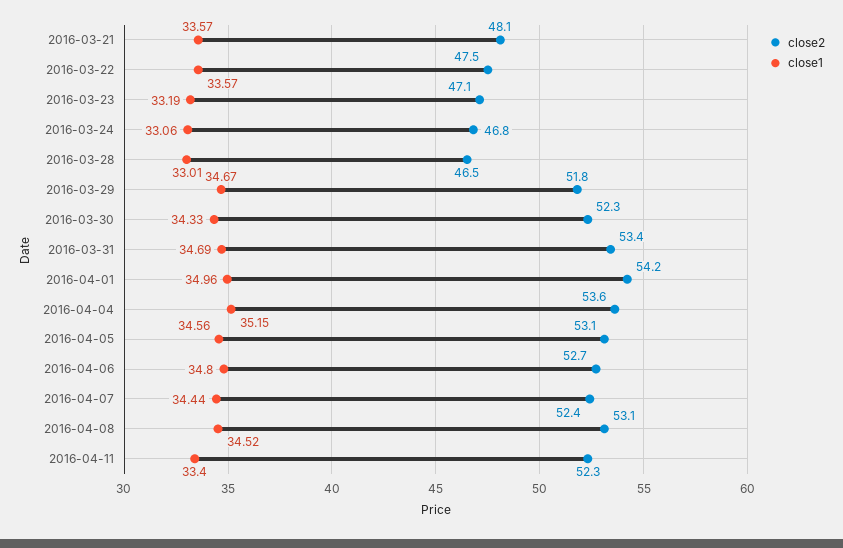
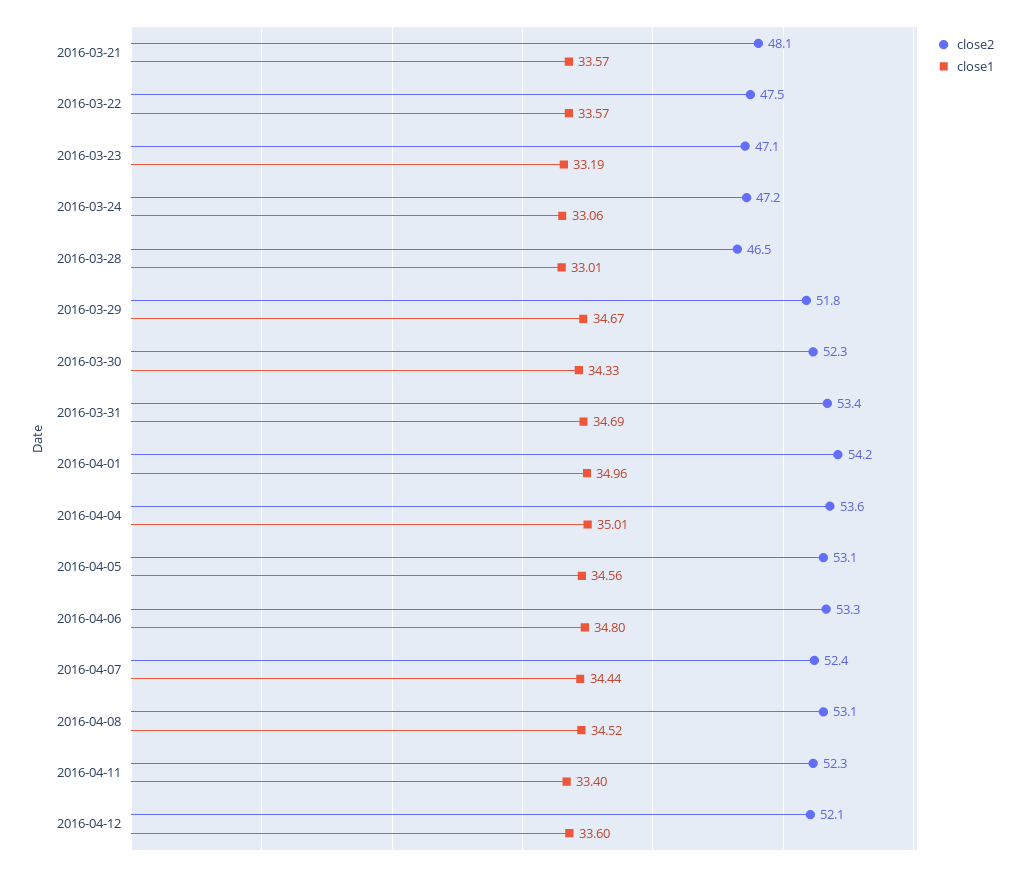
close2, 2016-03-24: 46.8 -> 47.2
close1, 2016-04-04: 35.15 -> 35.01
close2, 2016-04-06: 52.7 -> 53.3
close2, 2016-04-12: none -> 52.1
close1, 2016-04-12: none -> 33.6

